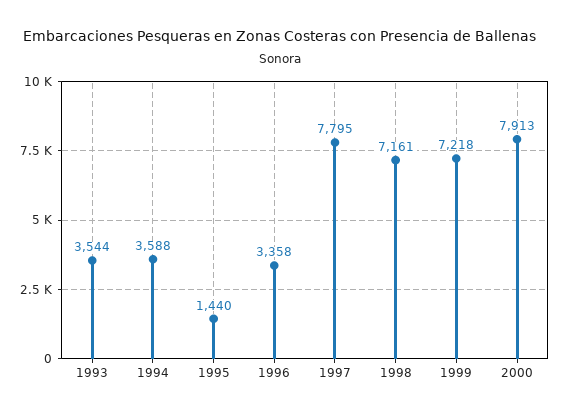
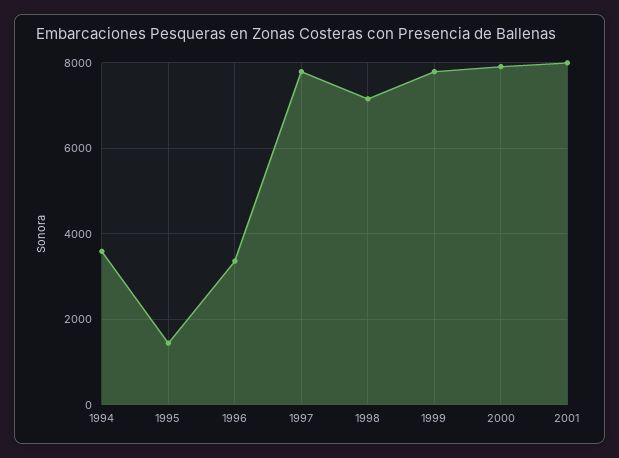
1993: 3544 -> none
1999: 7218 -> 7800
2001: none -> 8000

